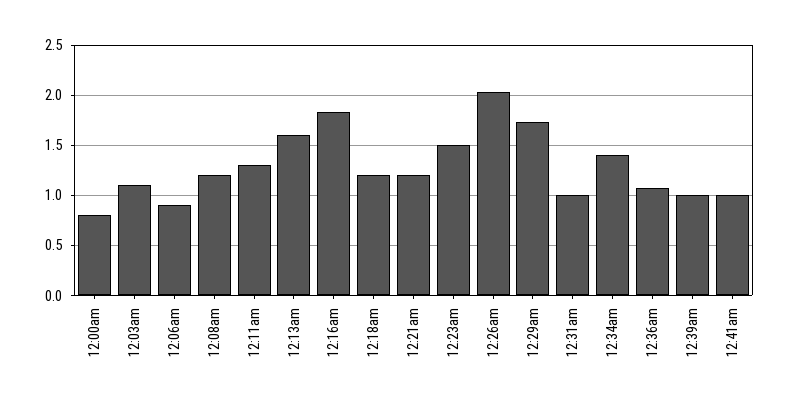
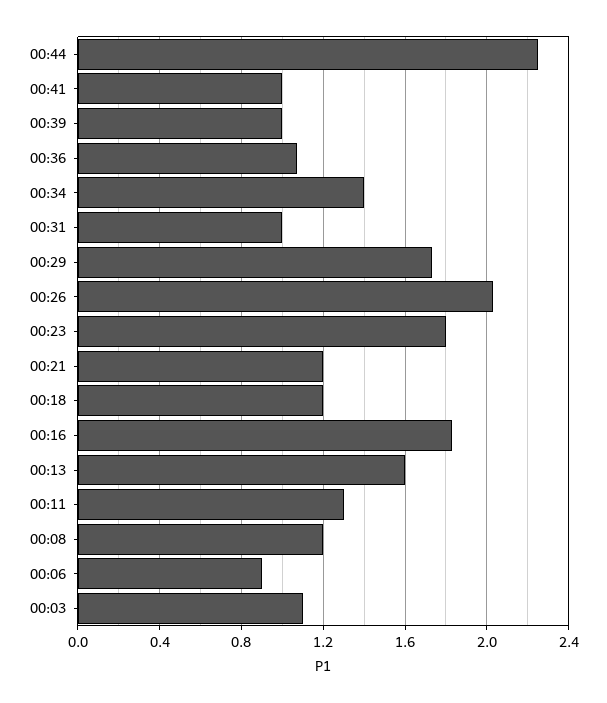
12:00am: 0.8 -> none
12:23am: 1.5 -> 1.8
00:44: none -> 2.25

